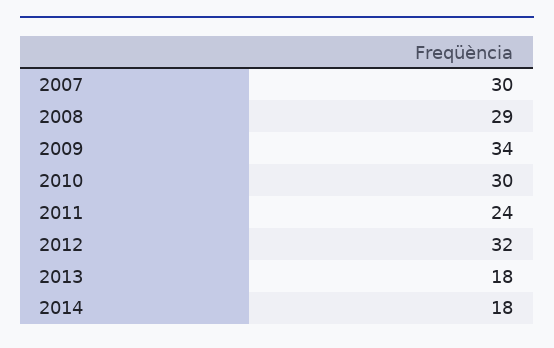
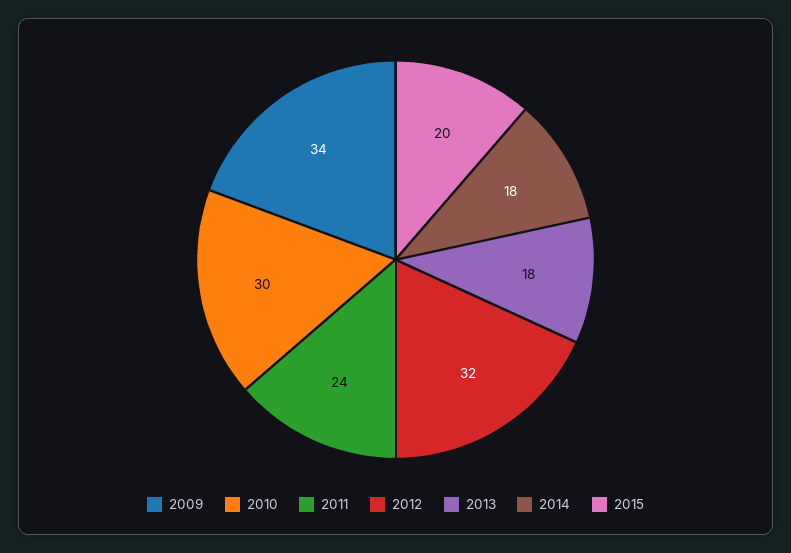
2007: 30 -> none
2008: 29 -> none
2015: none -> 20

